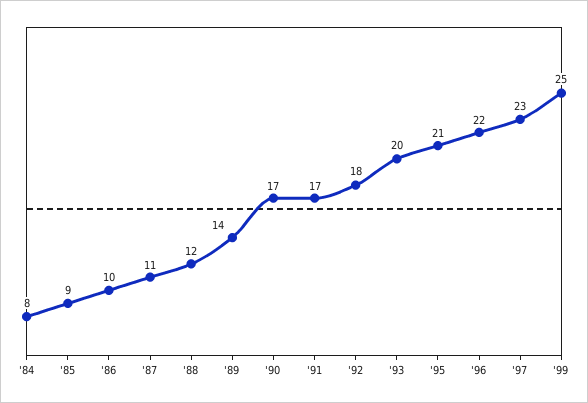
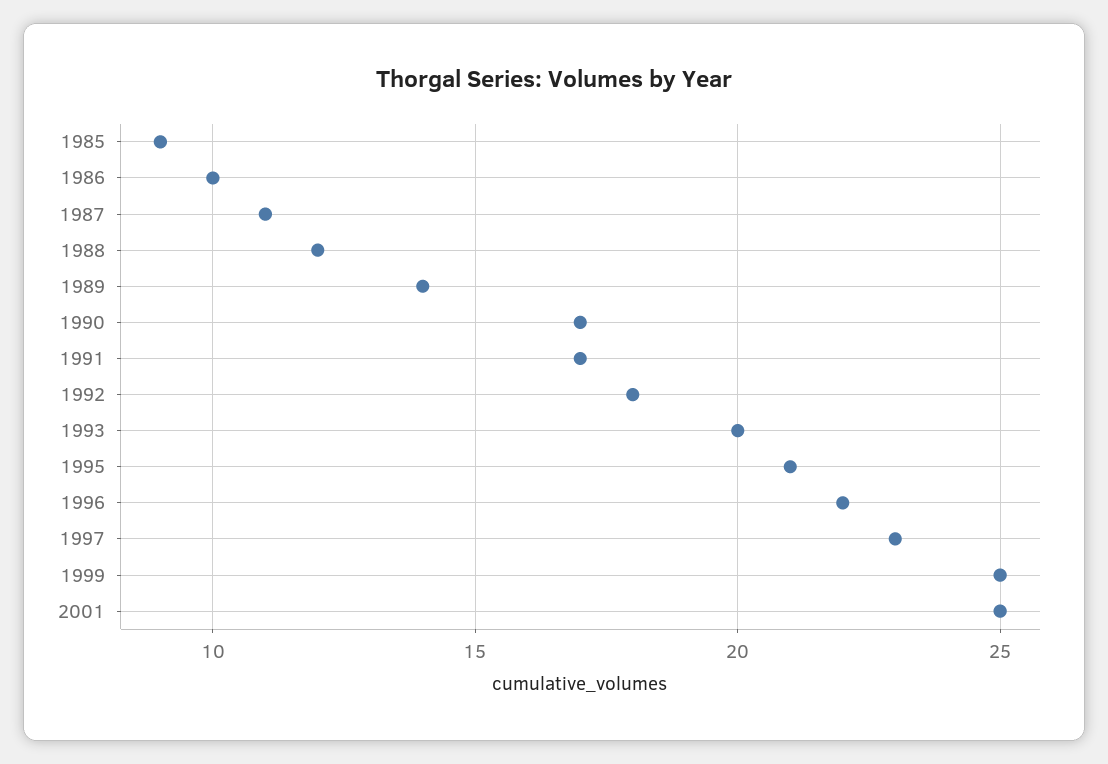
'84: 8 -> none
2001: none -> 25

